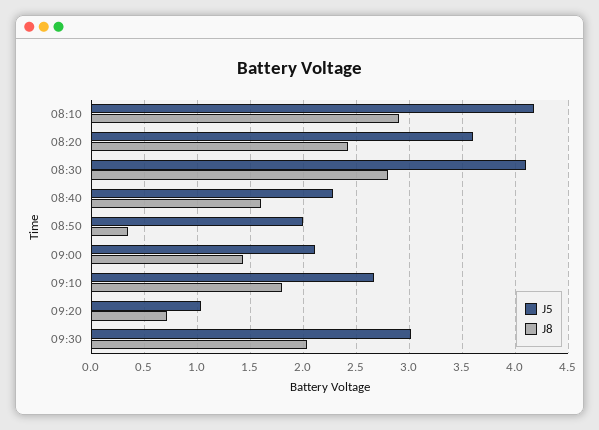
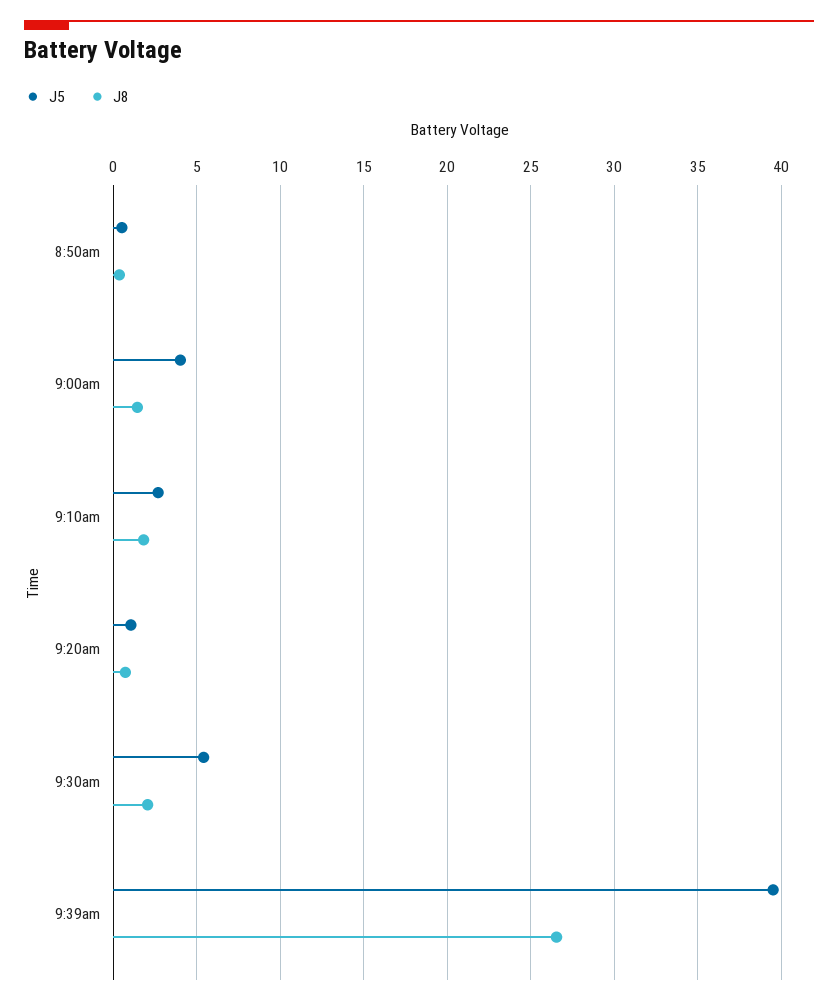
J5, 08:10: 4.2 -> none
J8, 08:10: 2.9 -> none
J5, 08:20: 3.6 -> none
J8, 08:20: 2.4 -> none
J5, 08:30: 4.1 -> none
J8, 08:30: 2.8 -> none
J5, 08:40: 2.3 -> none
J8, 08:40: 1.6 -> none
J5, 08:50: 2 -> 0.5
J5, 09:00: 2.1 -> 4
J5, 09:30: 3 -> 5.5
J5, 9:39am: none -> 39.5
J8, 9:39am: none -> 26.5

